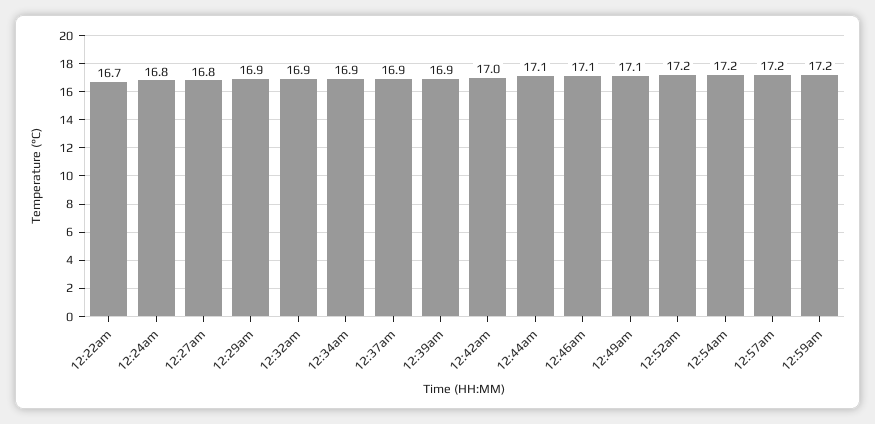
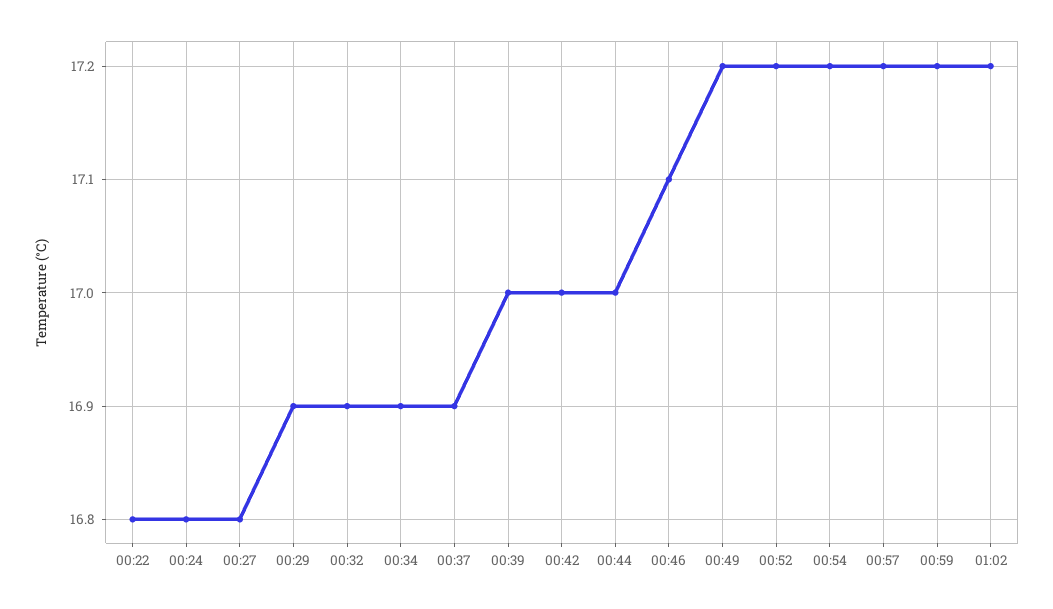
12:22am: 16.7 -> 16.8
12:39am: 16.9 -> 17
12:44am: 17.1 -> 17
12:49am: 17.1 -> 17.2
01:02: none -> 17.2

